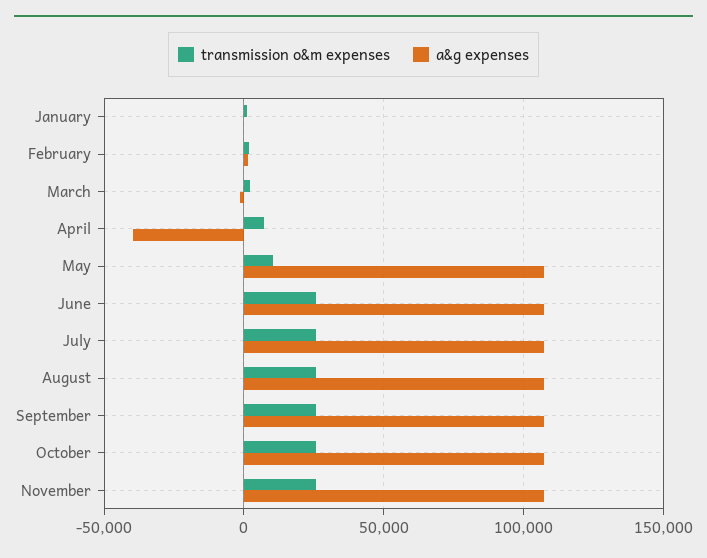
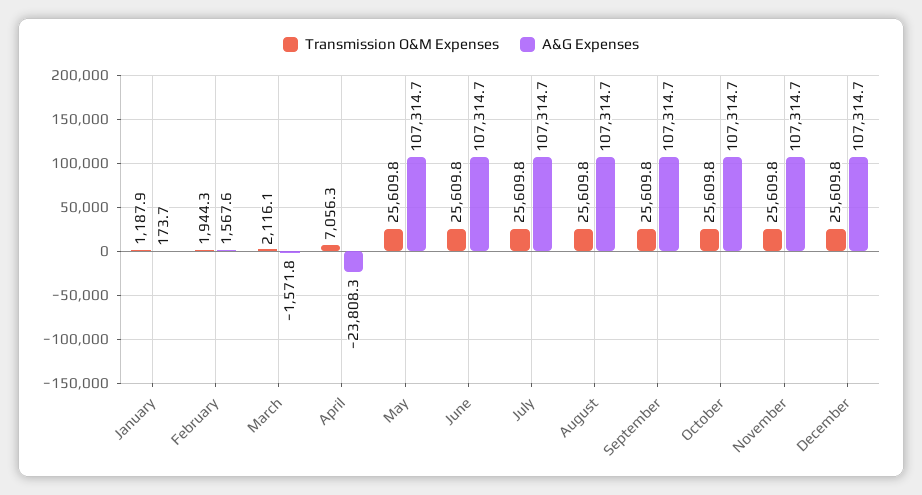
a&g expenses, April: -40000 -> -23808.3
transmission o&m expenses, May: 10000 -> 25609.8
transmission o&m expenses, December: none -> 25609.8
a&g expenses, December: none -> 107314.7

